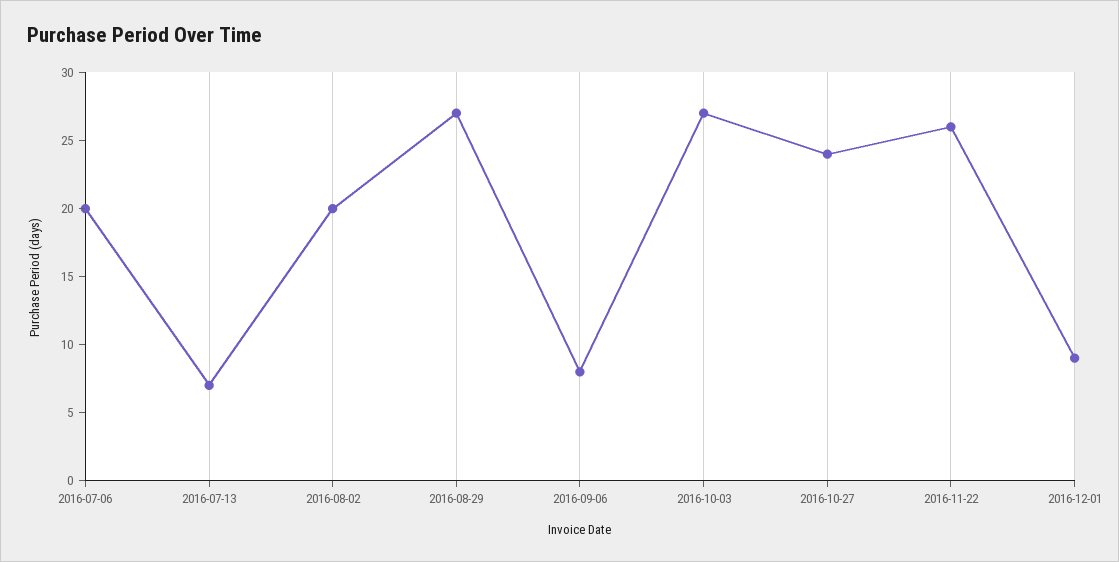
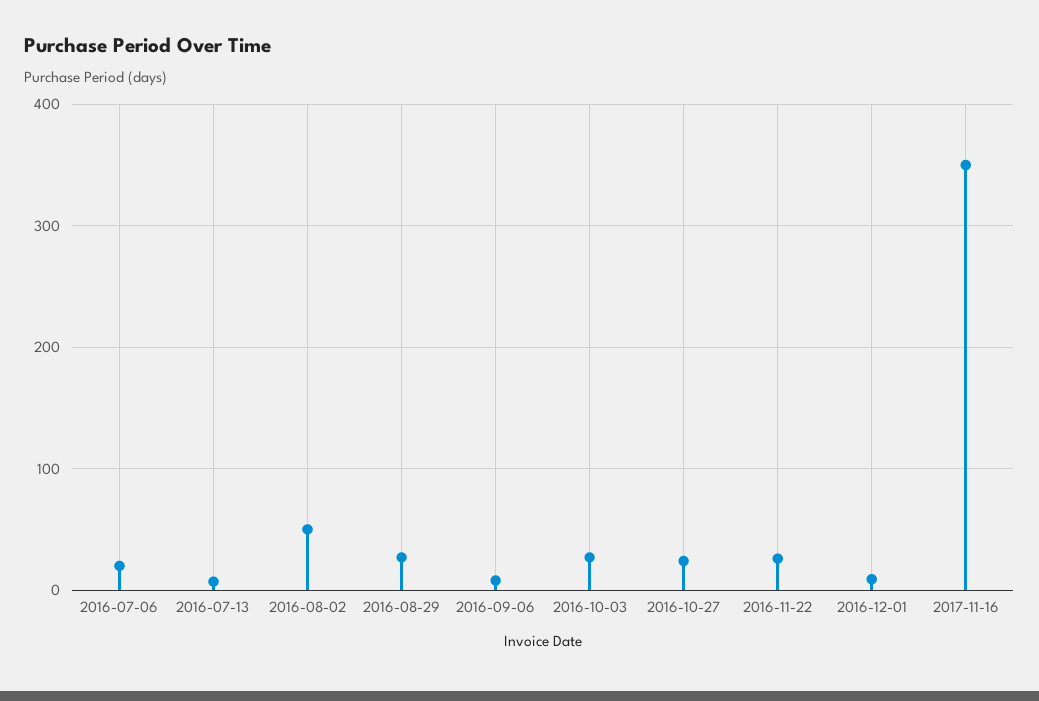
2016-08-02: 20 -> 50
2017-11-16: none -> 350

